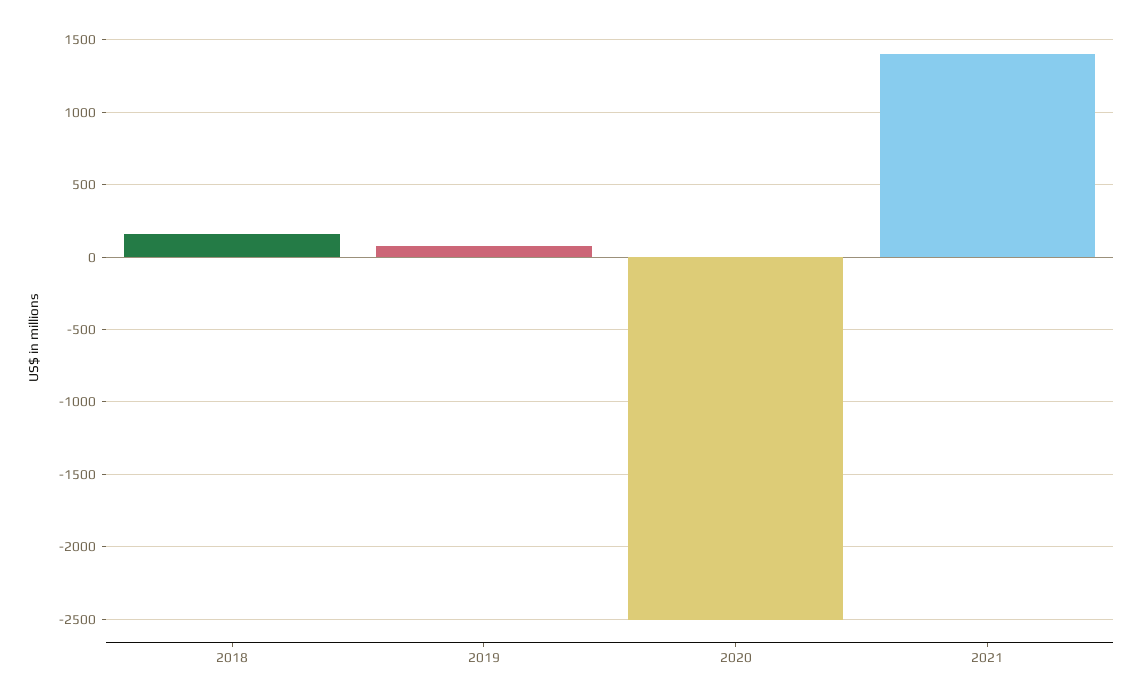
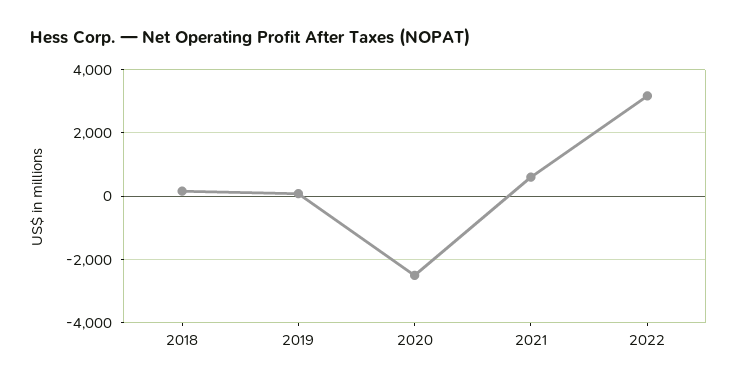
2021: 1400 -> 600
2022: none -> 3200

